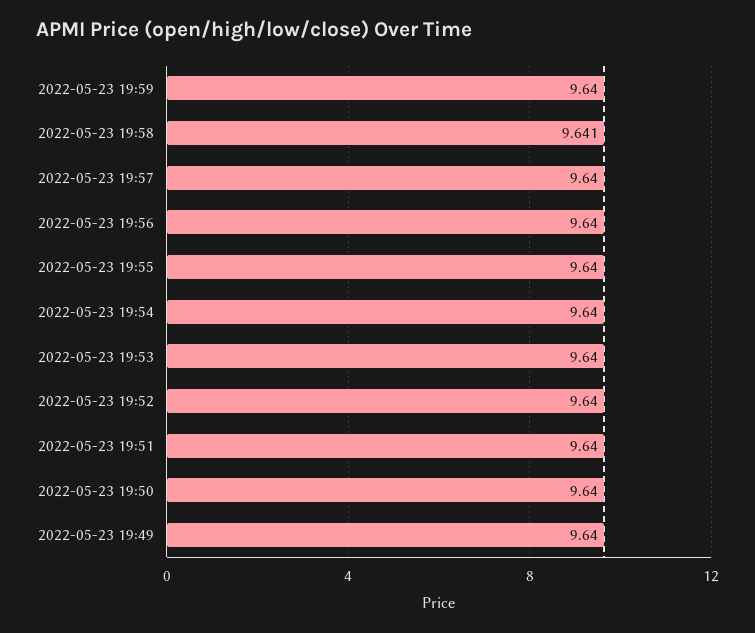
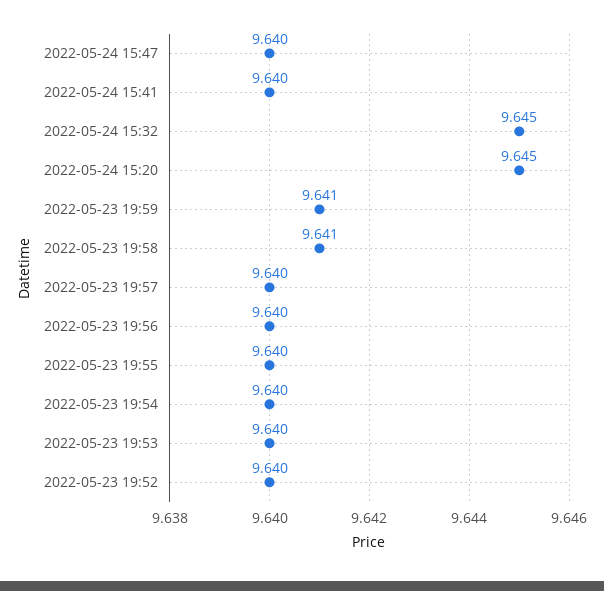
2022-05-23 19:59: 9.64 -> 9.641
2022-05-23 19:51: 9.64 -> none
2022-05-23 19:50: 9.64 -> none
2022-05-23 19:49: 9.64 -> none
2022-05-24 15:47: none -> 9.64
2022-05-24 15:41: none -> 9.64
2022-05-24 15:32: none -> 9.645
2022-05-24 15:20: none -> 9.645

